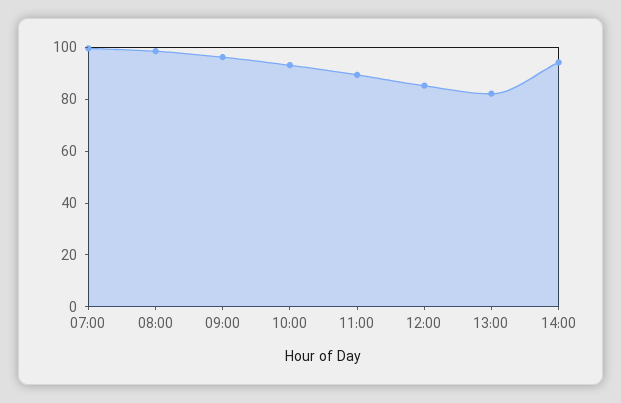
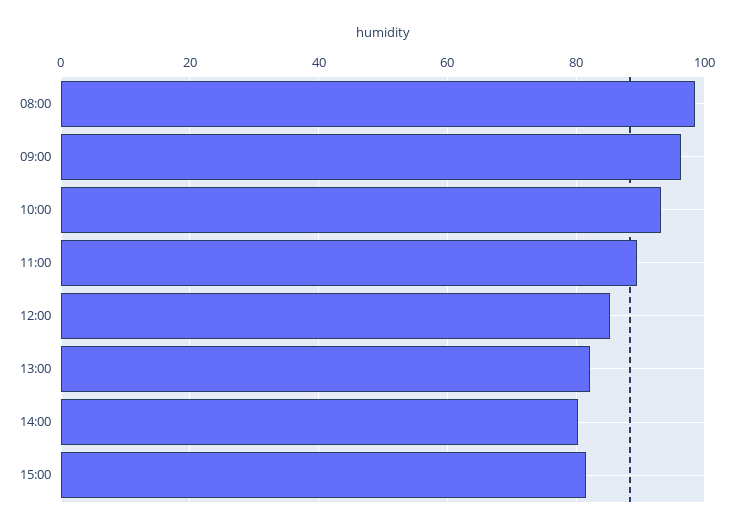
07:00: 100 -> none
14:00: 95 -> 80
15:00: none -> 82

